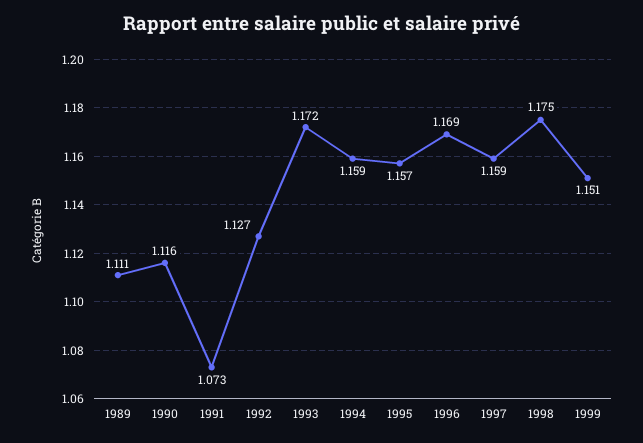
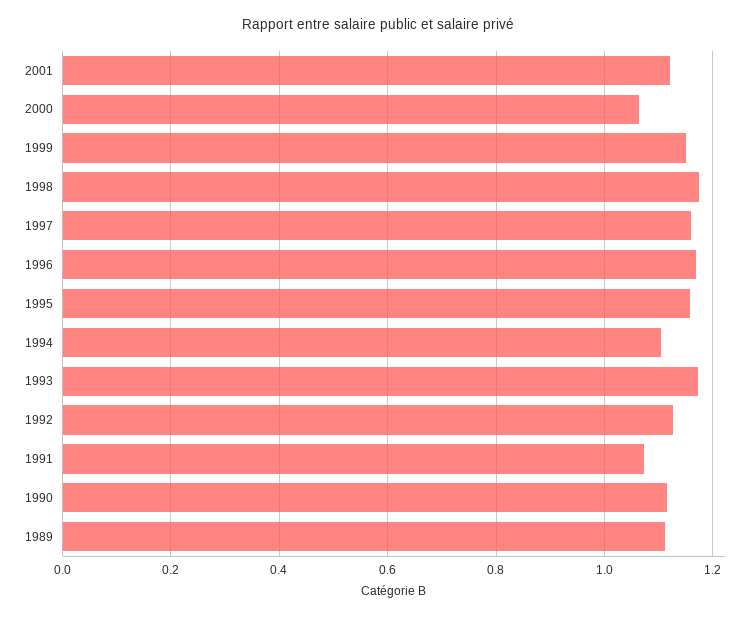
1994: 1.159 -> 1.1
2001: none -> 1.12
2000: none -> 1.06

